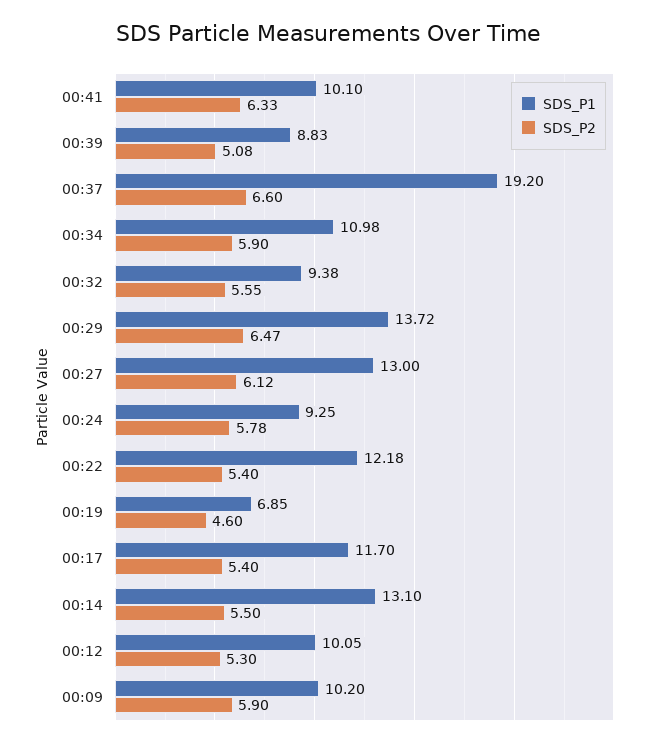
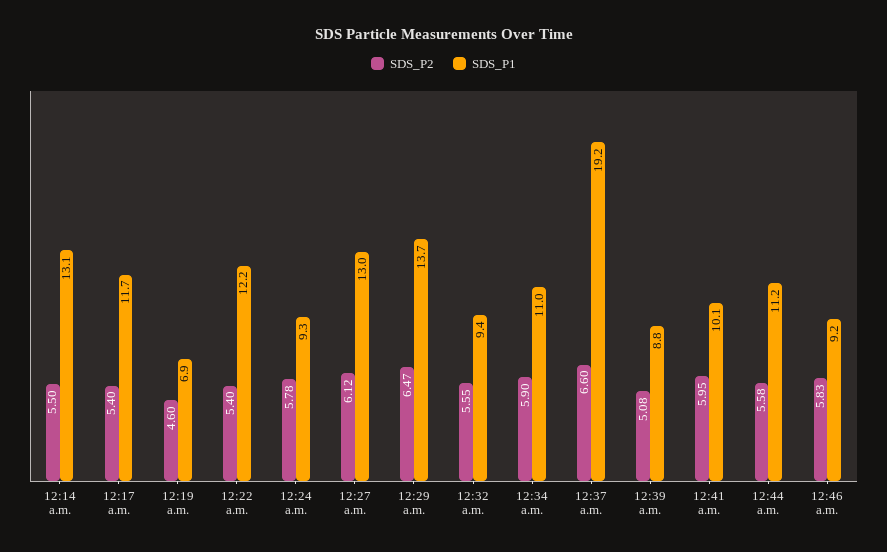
SDS_P2, 00:41: 6.33 -> 5.95
SDS_P1, 00:12: 10.05 -> none
SDS_P2, 00:12: 5.3 -> none
SDS_P1, 00:09: 10.2 -> none
SDS_P2, 00:09: 5.9 -> none
SDS_P2, 12:44 a.m.: none -> 5.58
SDS_P1, 12:44 a.m.: none -> 11.2
SDS_P2, 12:46 a.m.: none -> 5.83
SDS_P1, 12:46 a.m.: none -> 9.2

